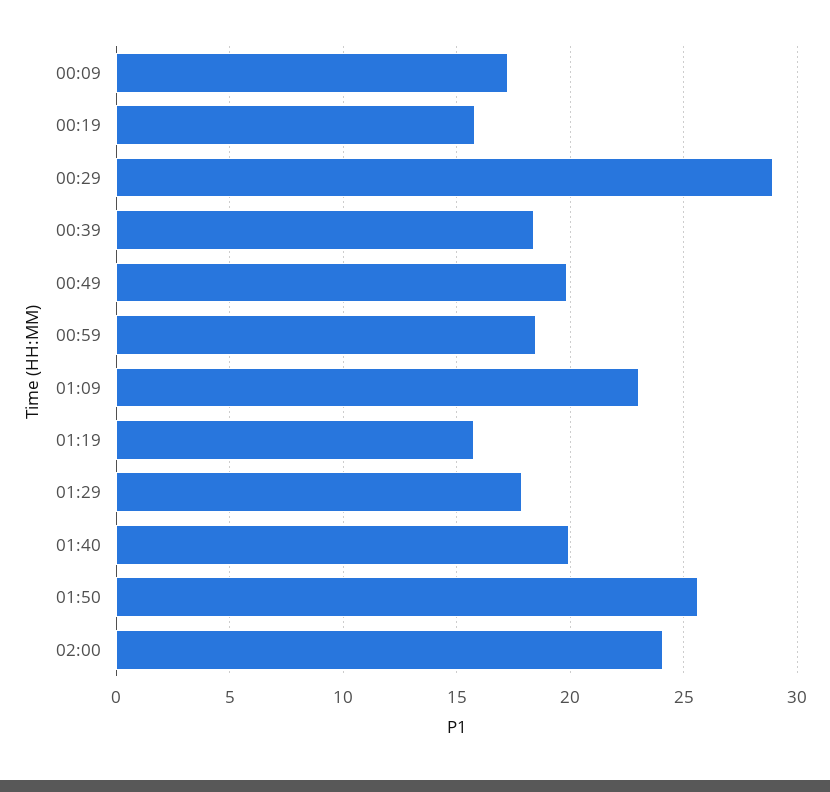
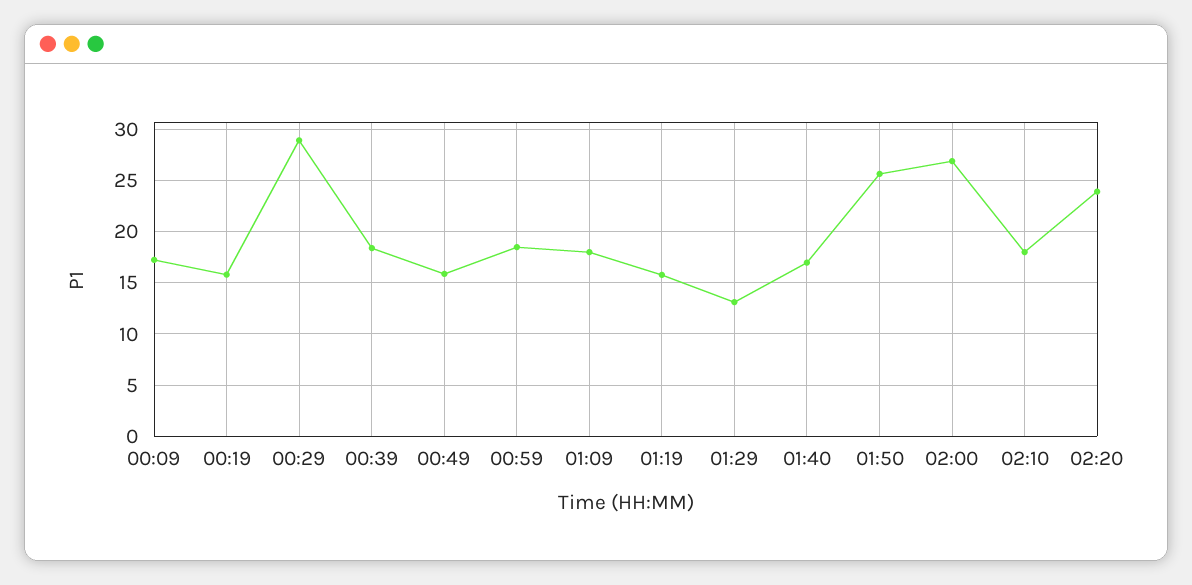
00:49: 20 -> 16
01:09: 23 -> 18
01:29: 18 -> 13
01:40: 20 -> 17
02:00: 24 -> 27
02:10: none -> 18
02:20: none -> 24

